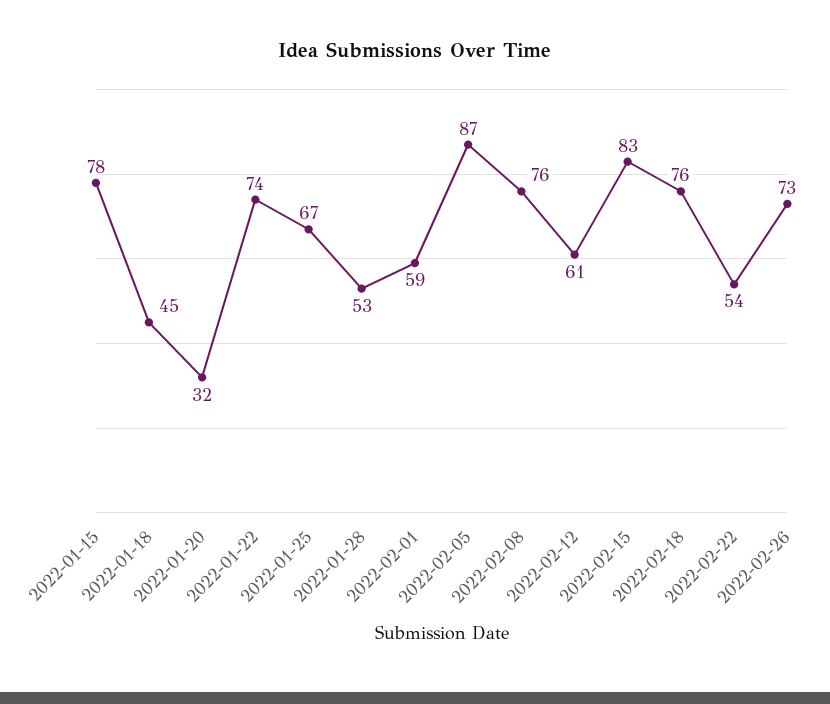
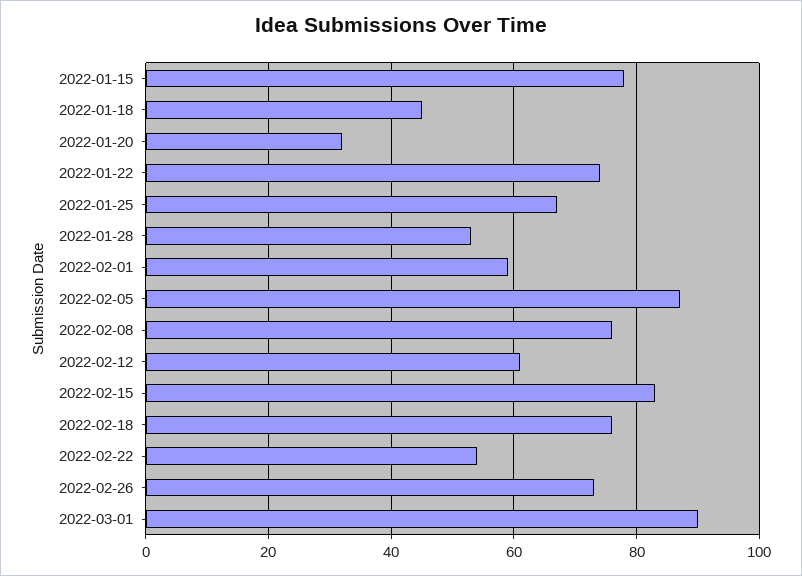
2022-03-01: none -> 90

